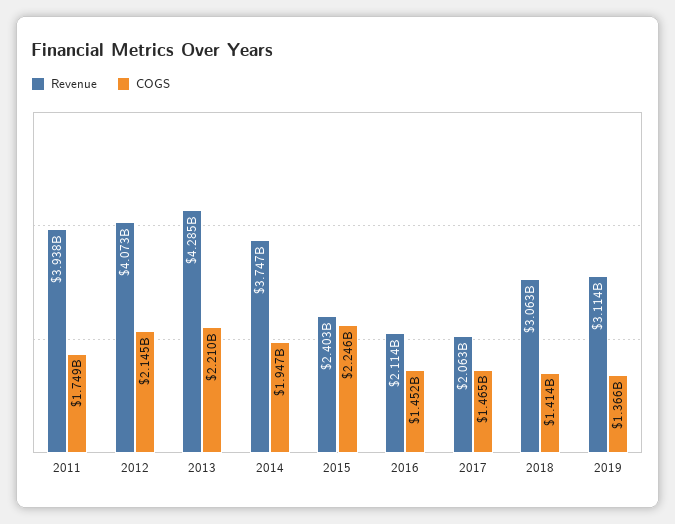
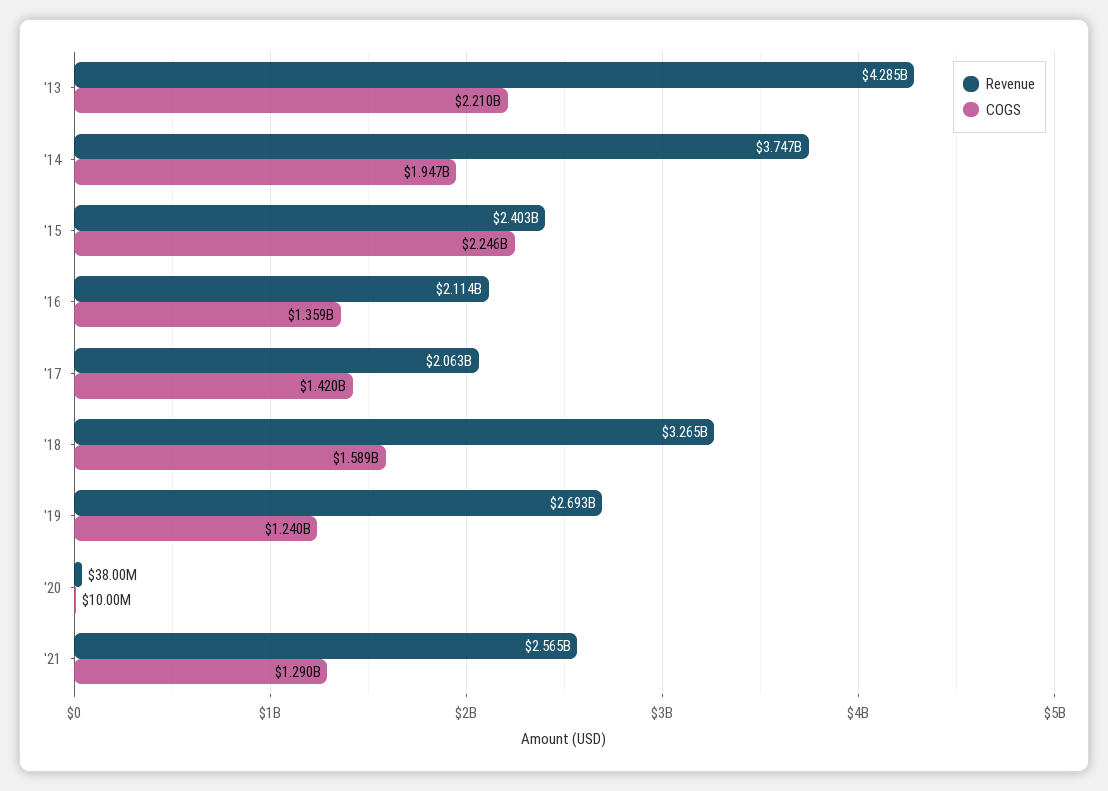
Revenue, 2011: 3938000000 -> none
COGS, 2011: 1749000000 -> none
Revenue, 2012: 4073000000 -> none
COGS, 2012: 2145000000 -> none
COGS, 2016: 1452000000 -> 1359000000
COGS, 2017: 1465000000 -> 1420000000
Revenue, 2018: 3063000000 -> 3265000000
COGS, 2018: 1414000000 -> 1589000000
Revenue, 2019: 3114000000 -> 2693000000
COGS, 2019: 1366000000 -> 1240000000
Revenue, '20: none -> 38000000
COGS, '20: none -> 10000000
Revenue, '21: none -> 2565000000
COGS, '21: none -> 1290000000

